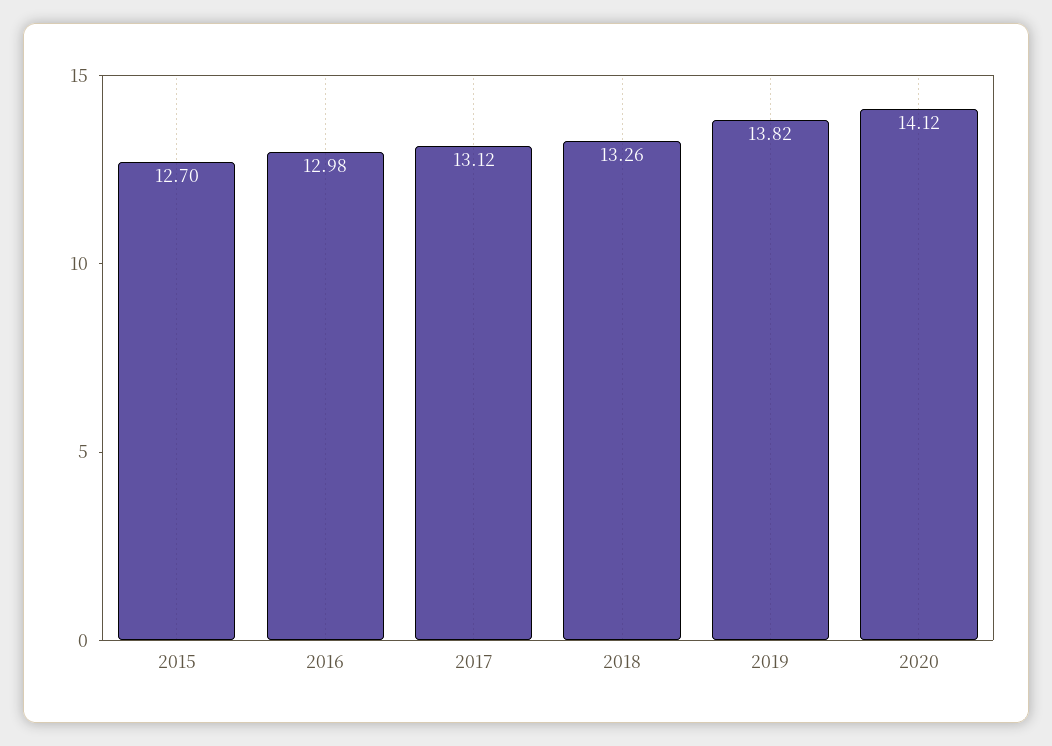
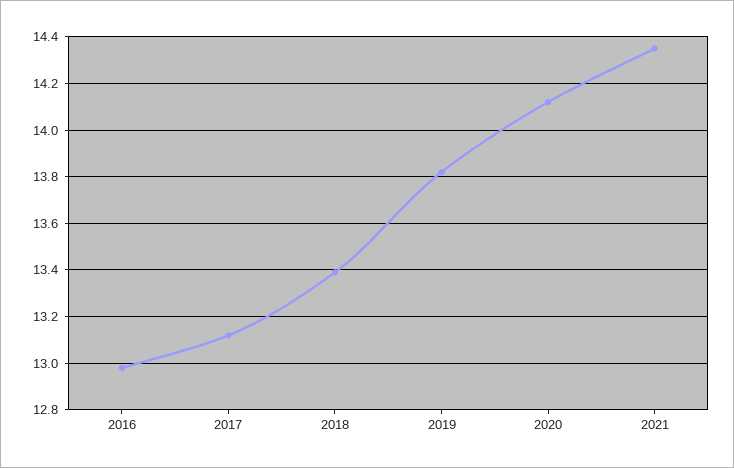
2015: 12.7 -> none
2018: 13.26 -> 13.4
2021: none -> 14.35

